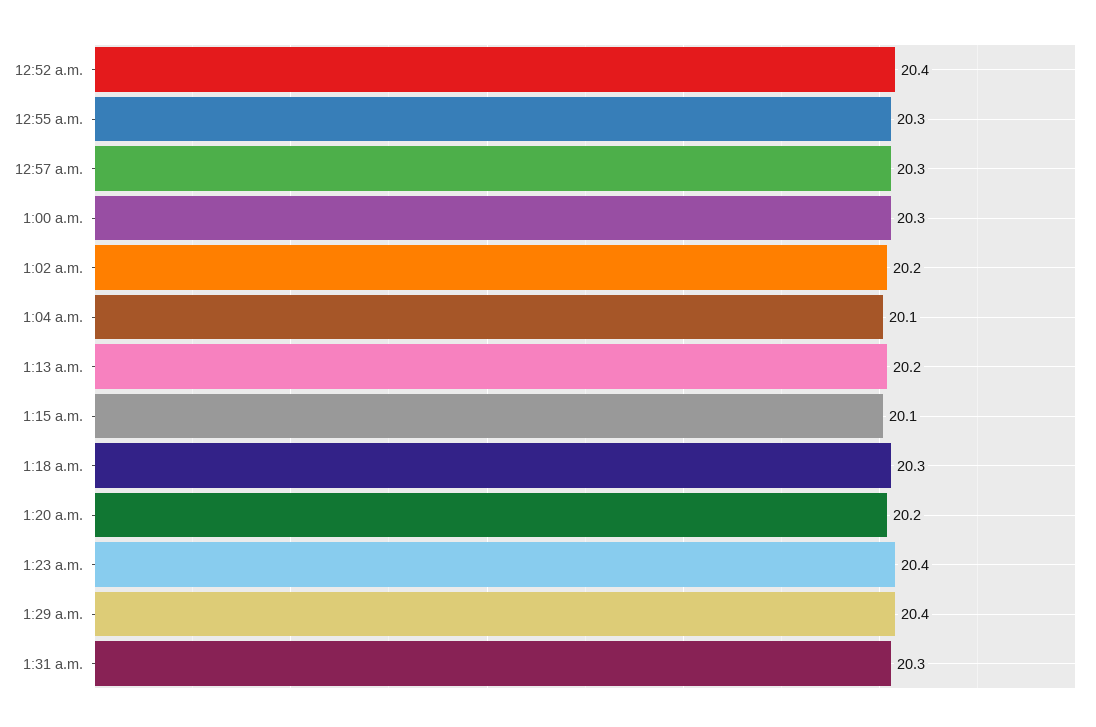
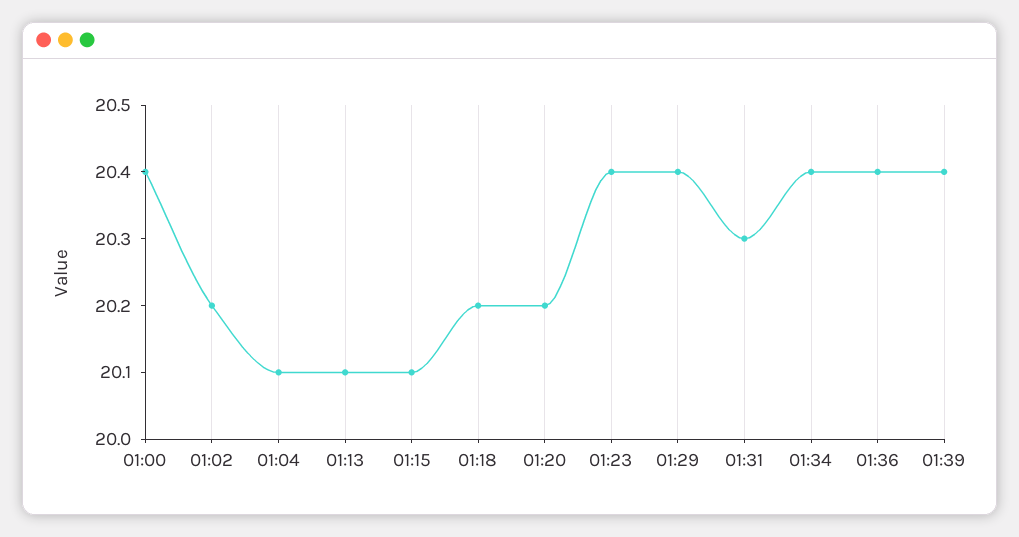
12:52 a.m.: 20.4 -> none
12:55 a.m.: 20.3 -> none
12:57 a.m.: 20.3 -> none
1:00 a.m.: 20.3 -> 20.4
1:13 a.m.: 20.2 -> 20.1
1:18 a.m.: 20.3 -> 20.2
01:34: none -> 20.4
01:36: none -> 20.4
01:39: none -> 20.4

